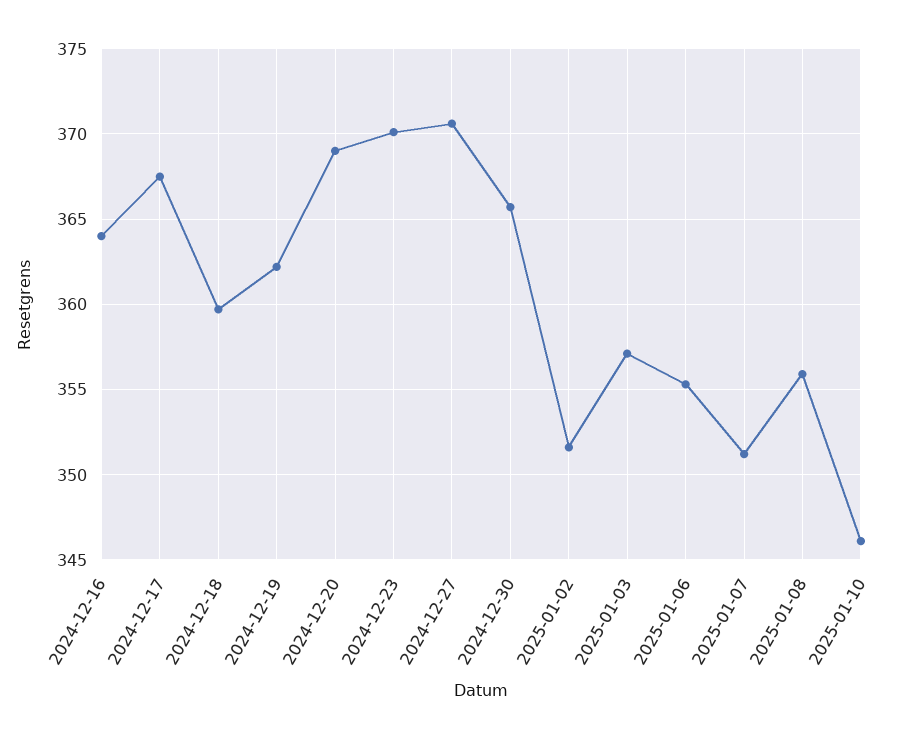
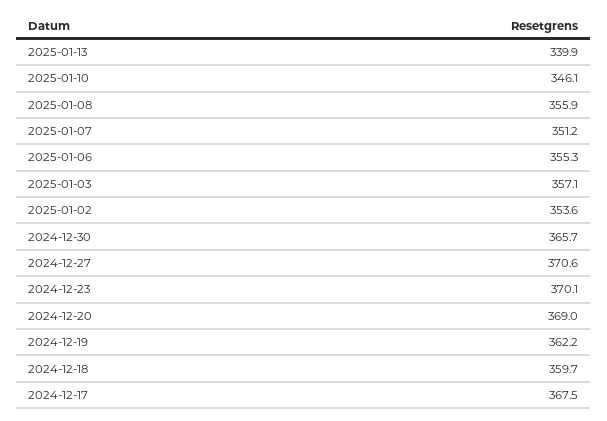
2024-12-16: 364 -> none
2025-01-02: 351.5 -> 353.6
2025-01-13: none -> 339.9

